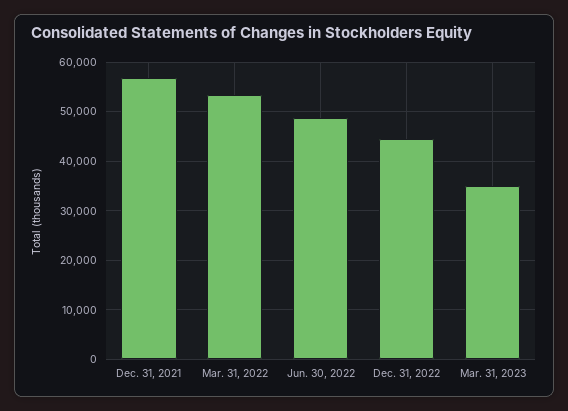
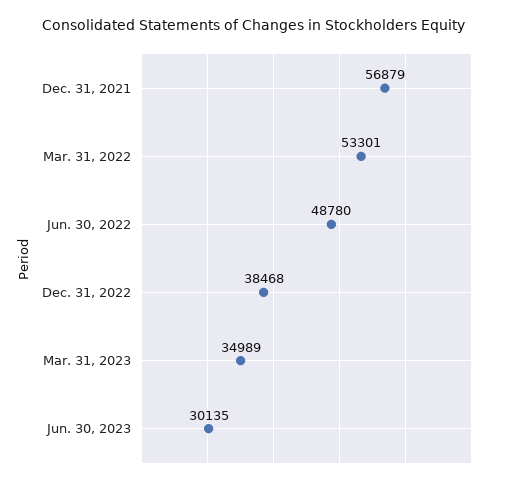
Dec. 31, 2022: 44000 -> 38468
Jun. 30, 2023: none -> 30135

